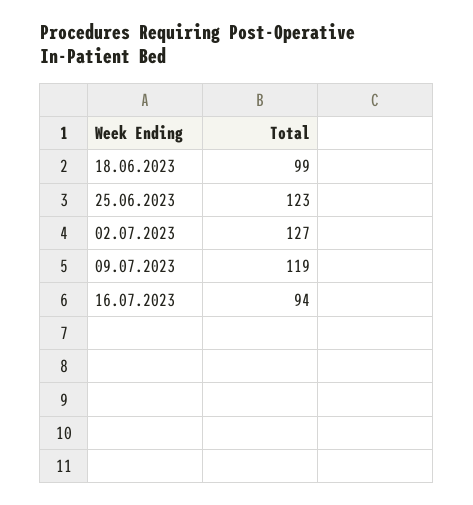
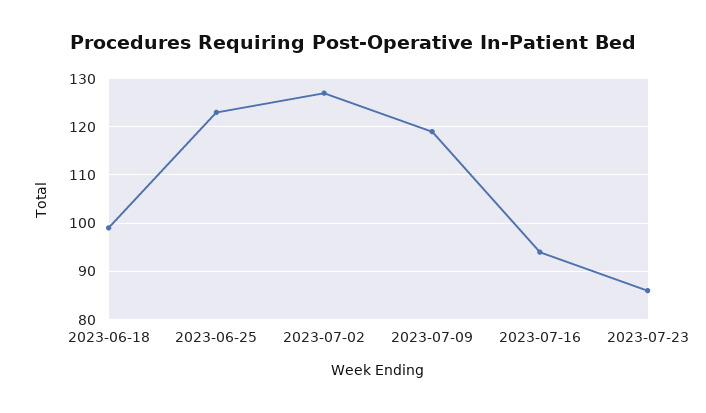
2023-07-23: none -> 85

